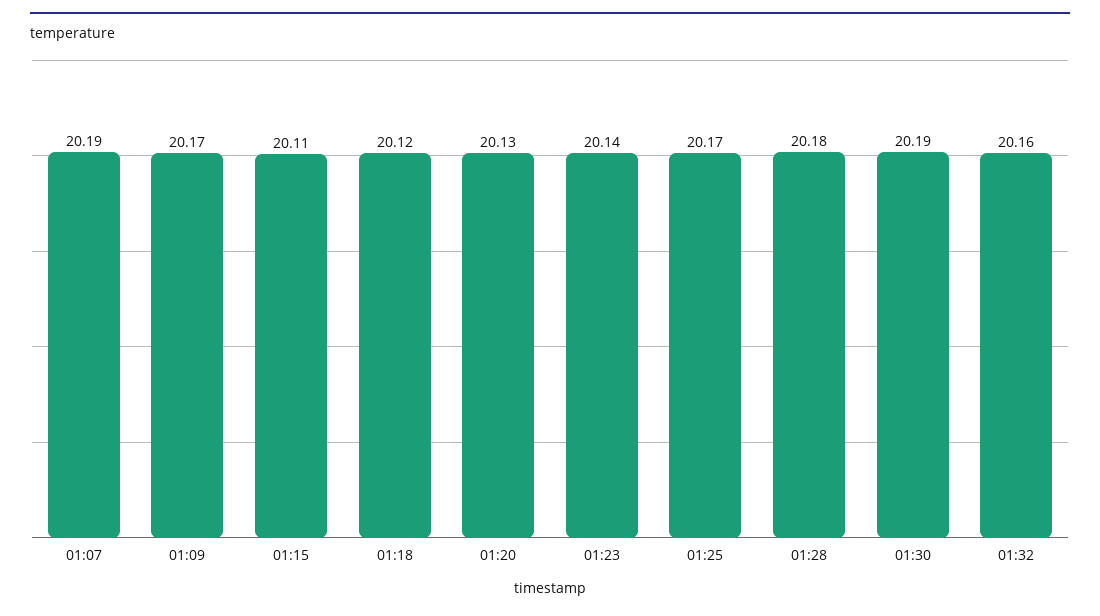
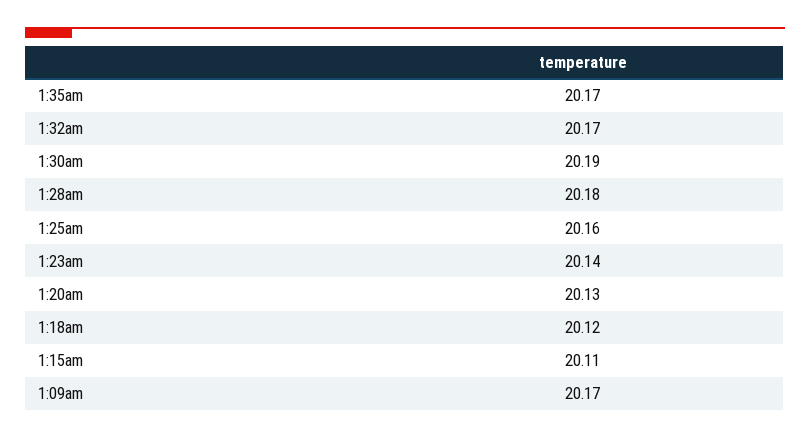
01:07: 20.19 -> none
01:25: 20.17 -> 20.16
01:32: 20.16 -> 20.17
1:35am: none -> 20.17

